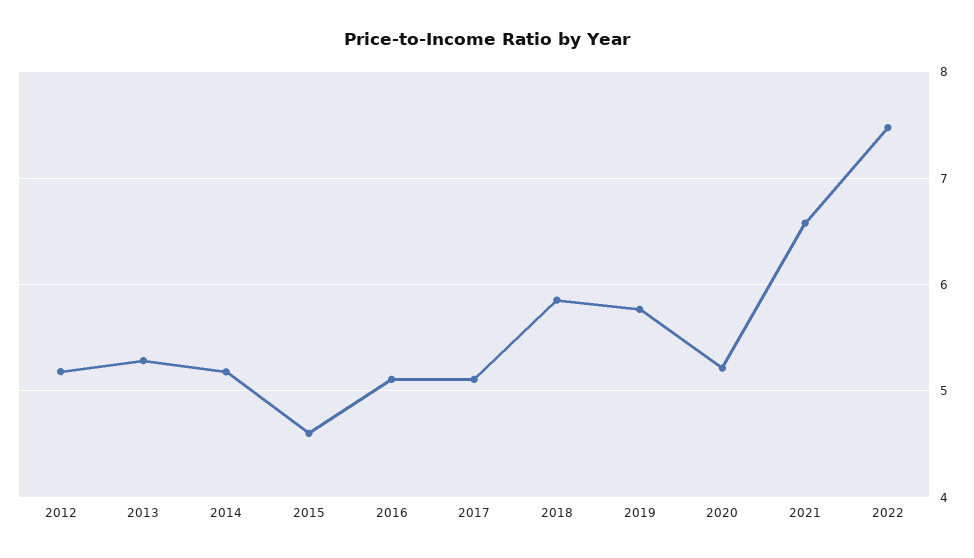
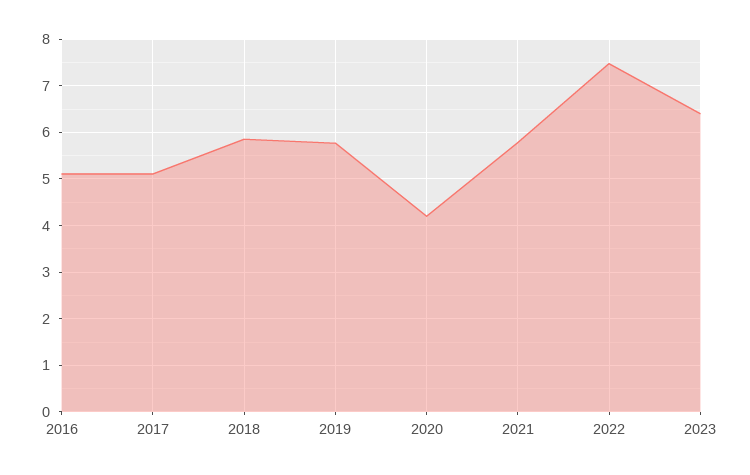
2012: 5.2 -> none
2013: 5.3 -> none
2014: 5.2 -> none
2015: 4.6 -> none
2020: 5.2 -> 4.2
2021: 6.6 -> 5.8
2023: none -> 6.4

